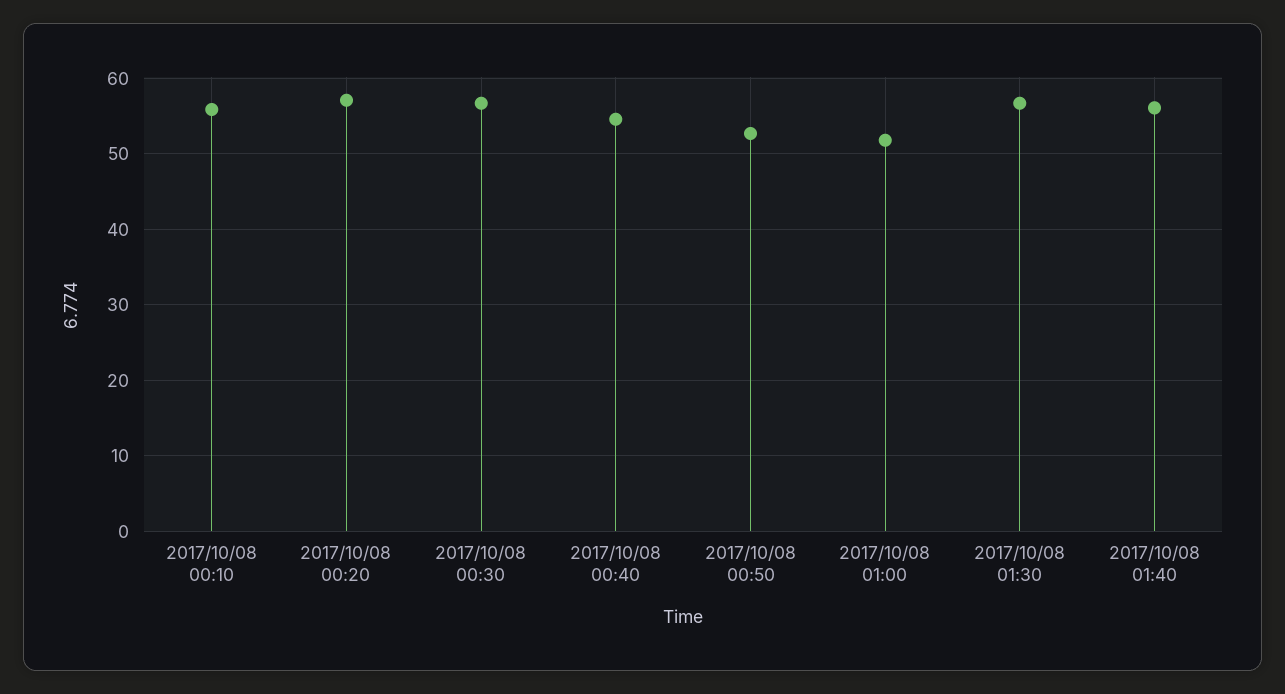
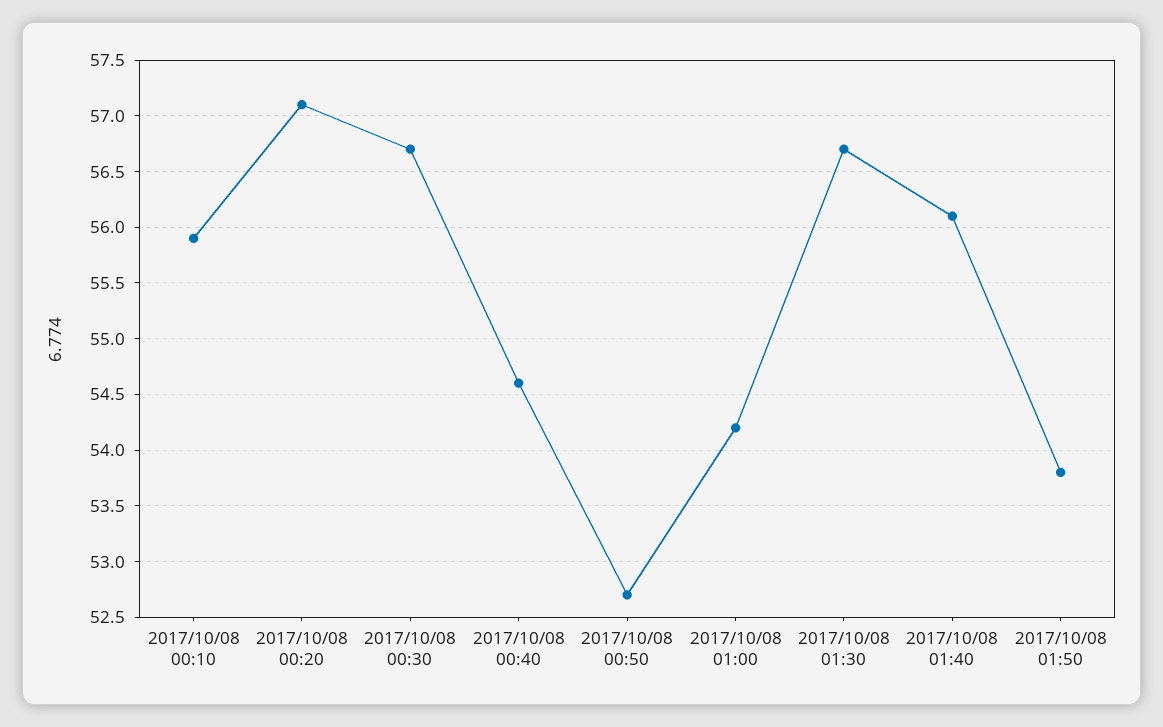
2017/10/08 01:00: 52 -> 54.2
2017/10/08 01:50: none -> 53.8

